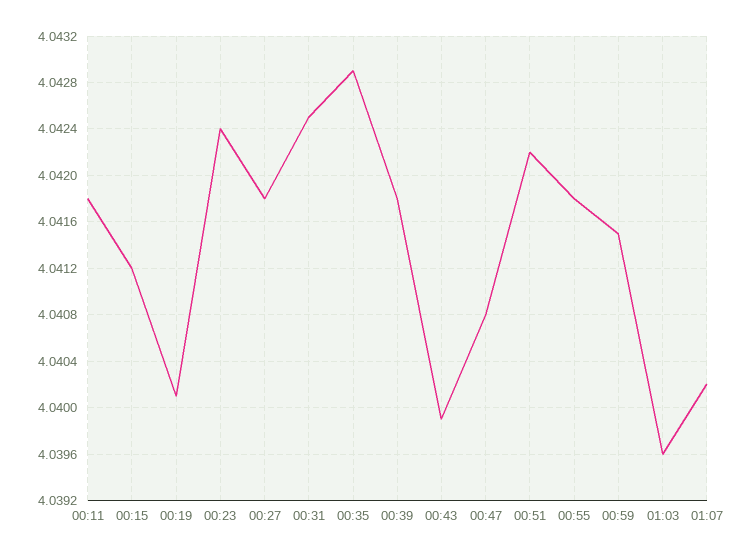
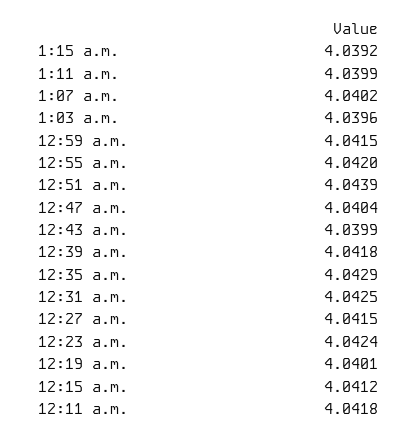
00:27: 4.0418 -> 4.0415
00:47: 4.0408 -> 4.0404
00:51: 4.0422 -> 4.0439
00:55: 4.0418 -> 4.042
1:15 a.m.: none -> 4.0392
1:11 a.m.: none -> 4.0399

